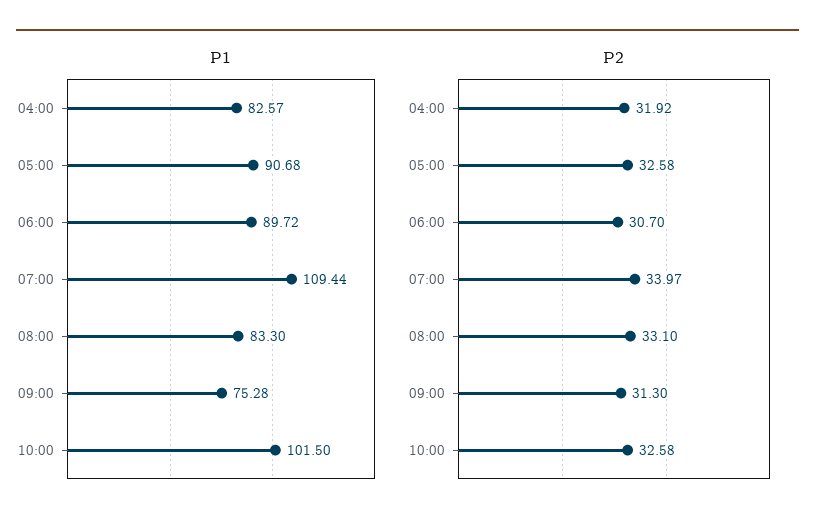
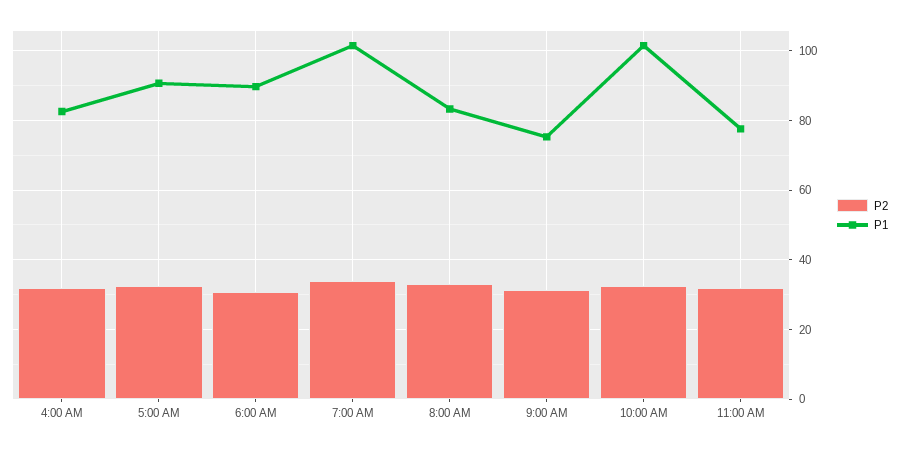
P1, 07:00: 109.44 -> 102
P2, 11:00 AM: none -> 32
P1, 11:00 AM: none -> 78

